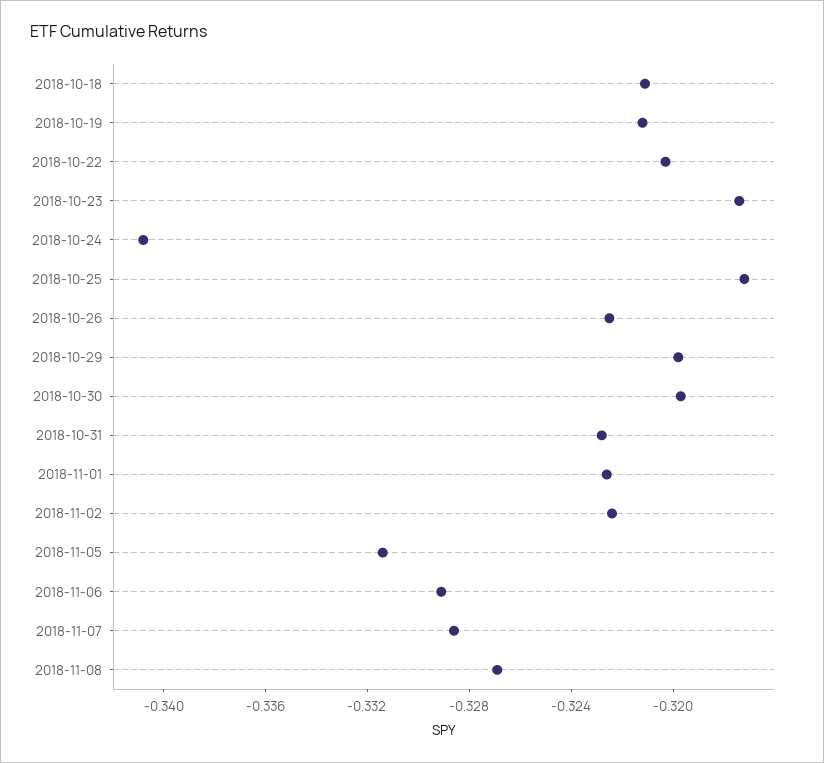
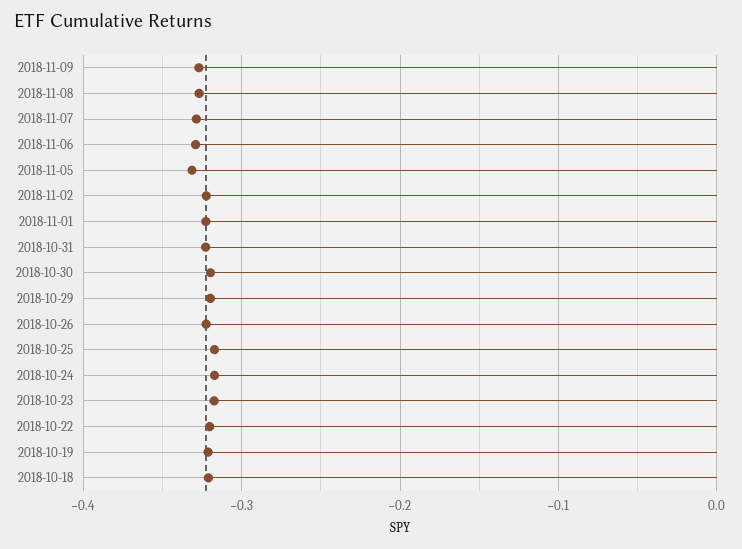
2018-10-24: -0.341 -> -0.32
2018-11-09: none -> -0.33

